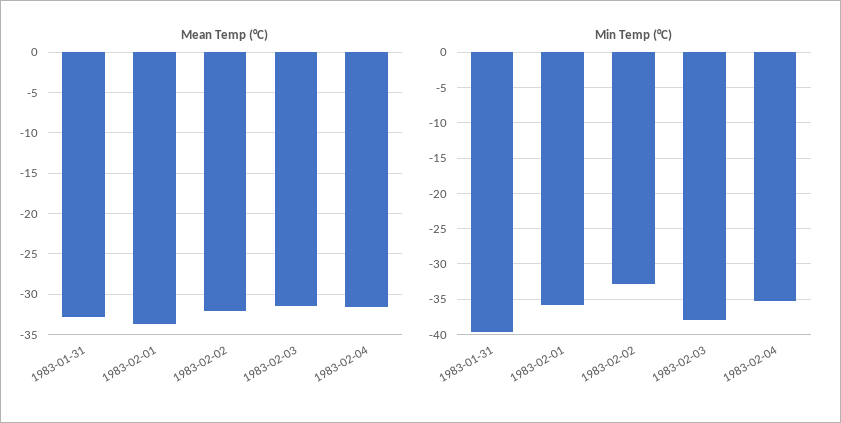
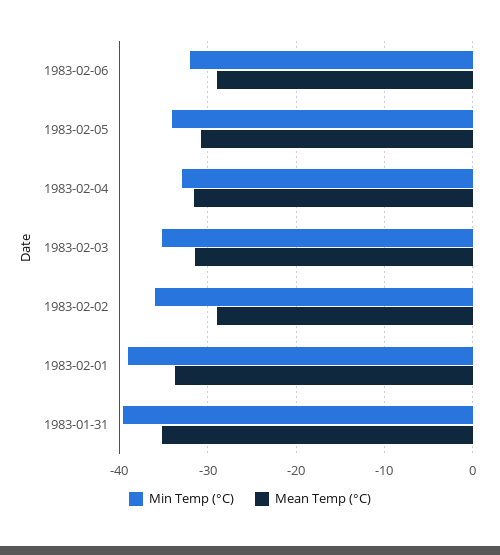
Mean Temp (°C), 1983-01-31: -33 -> -35
Mean Temp (°C), 1983-02-02: -32 -> -29
Min Temp (°C), 1983-02-01: -36 -> -39
Min Temp (°C), 1983-02-02: -33 -> -36
Min Temp (°C), 1983-02-03: -38 -> -35
Min Temp (°C), 1983-02-04: -35 -> -33
Min Temp (°C), 1983-02-06: none -> -32
Mean Temp (°C), 1983-02-06: none -> -29
Min Temp (°C), 1983-02-05: none -> -34
Mean Temp (°C), 1983-02-05: none -> -31

